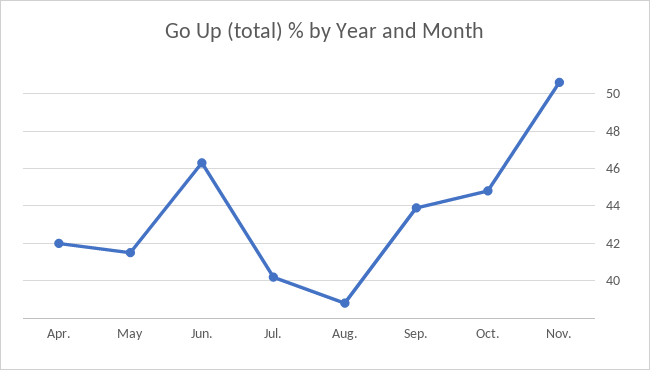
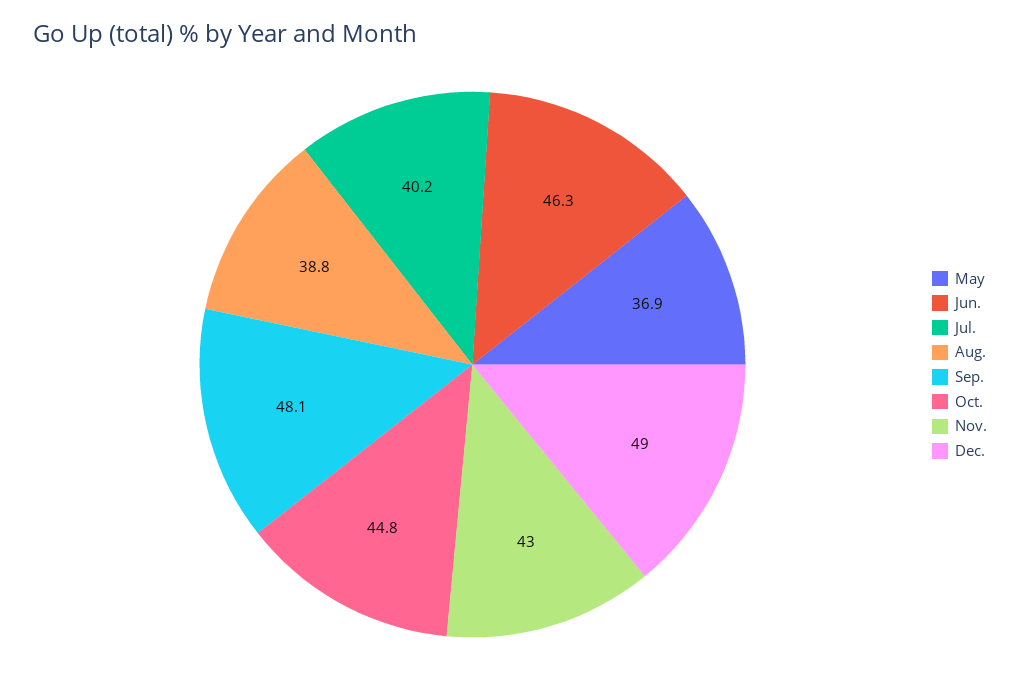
Apr.: 42 -> none
May: 41.5 -> 36.9
Sep.: 44 -> 48.1
Nov.: 50.5 -> 43
Dec.: none -> 49

